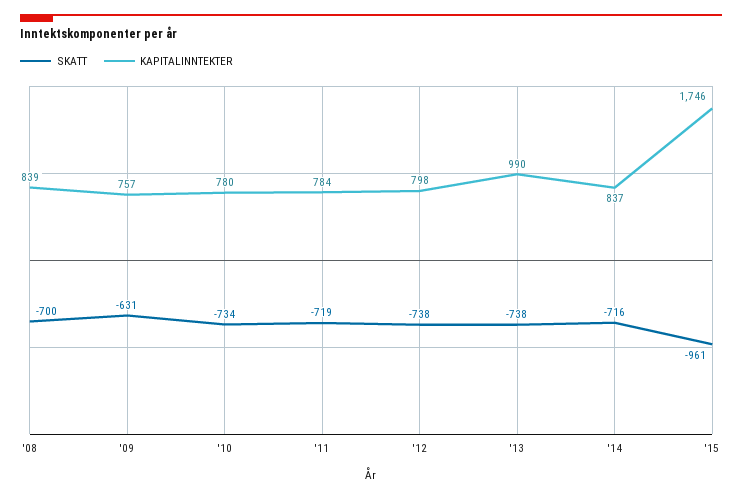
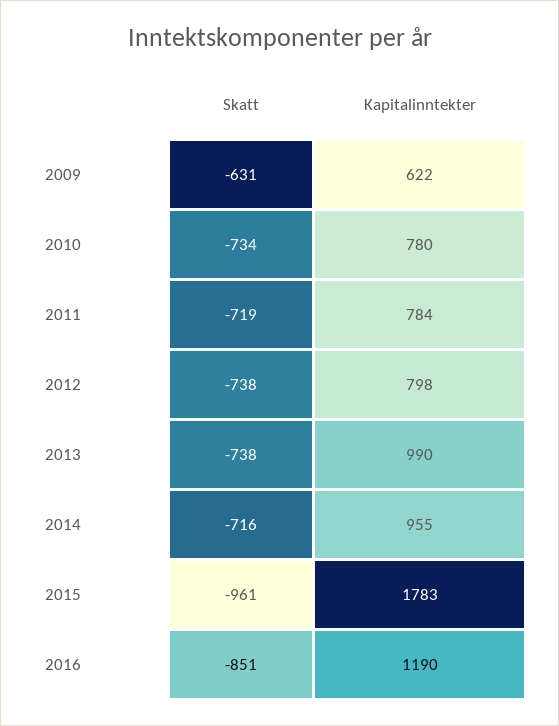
SKATT, '08: -700 -> none
KAPITALINNTEKTER, '08: 839 -> none
KAPITALINNTEKTER, '09: 757 -> 622
KAPITALINNTEKTER, '14: 837 -> 955
KAPITALINNTEKTER, '15: 1746 -> 1783
SKATT, 2016: none -> -851
KAPITALINNTEKTER, 2016: none -> 1190

